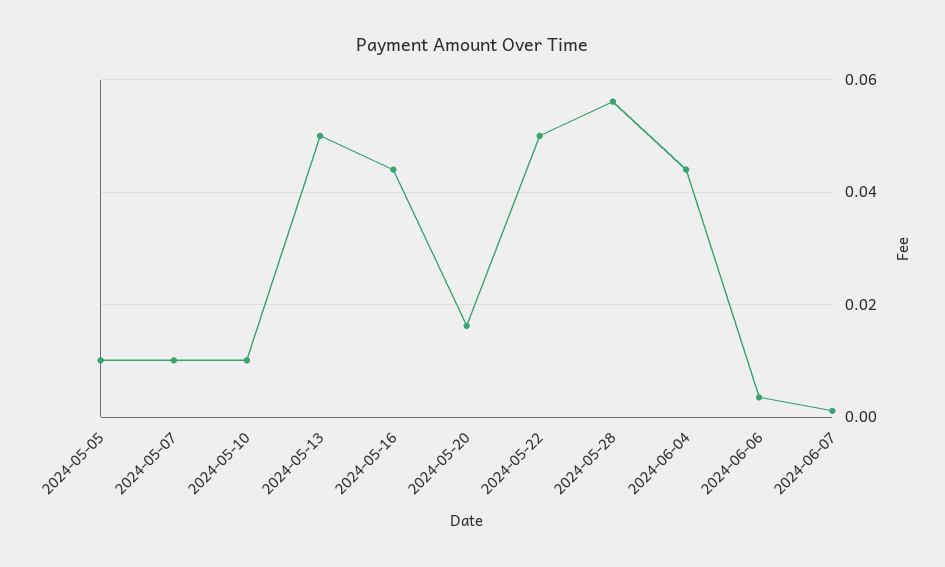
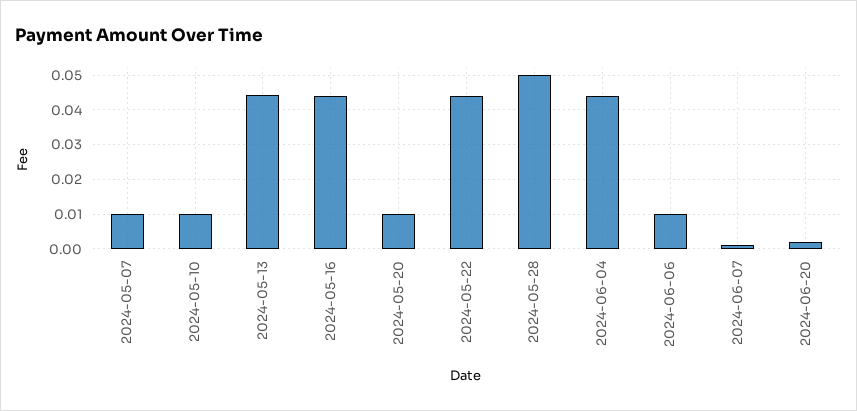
2024-05-05: 0.01 -> none
2024-05-13: 0.05 -> 0.044
2024-05-20: 0.016 -> 0.01
2024-05-22: 0.05 -> 0.044
2024-05-28: 0.056 -> 0.05
2024-06-06: 0.004 -> 0.01
2024-06-20: none -> 0.002

